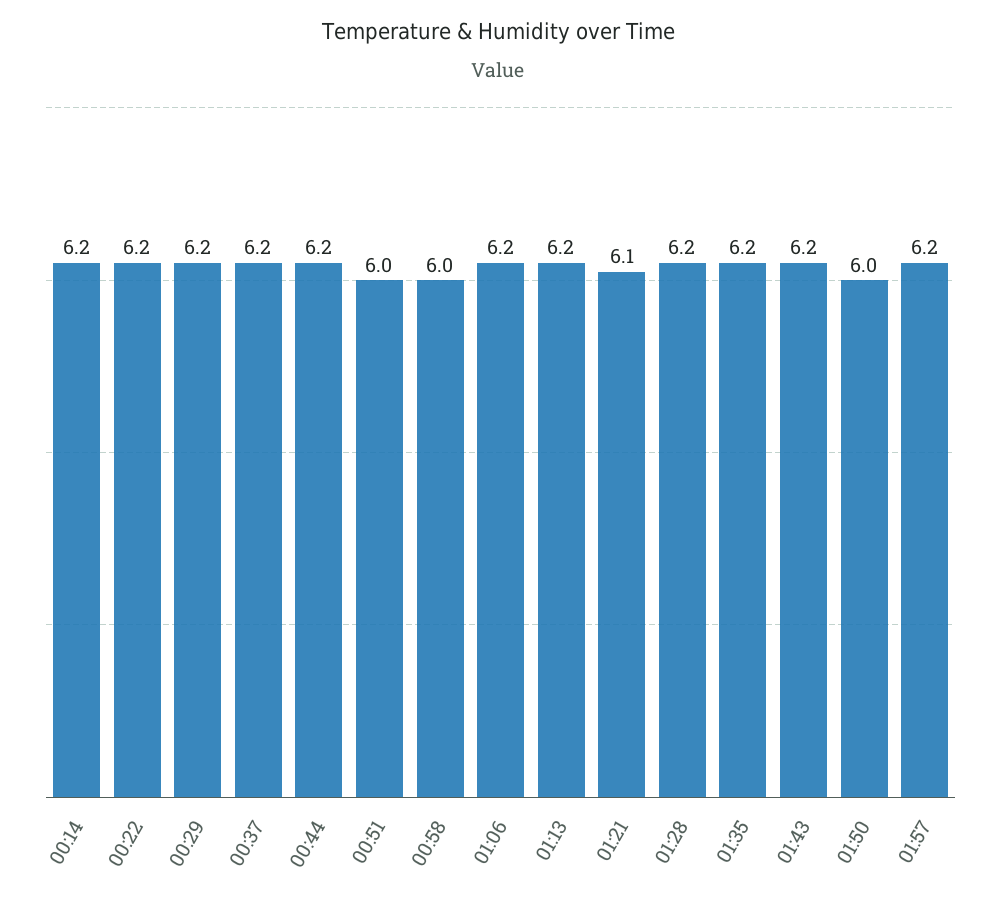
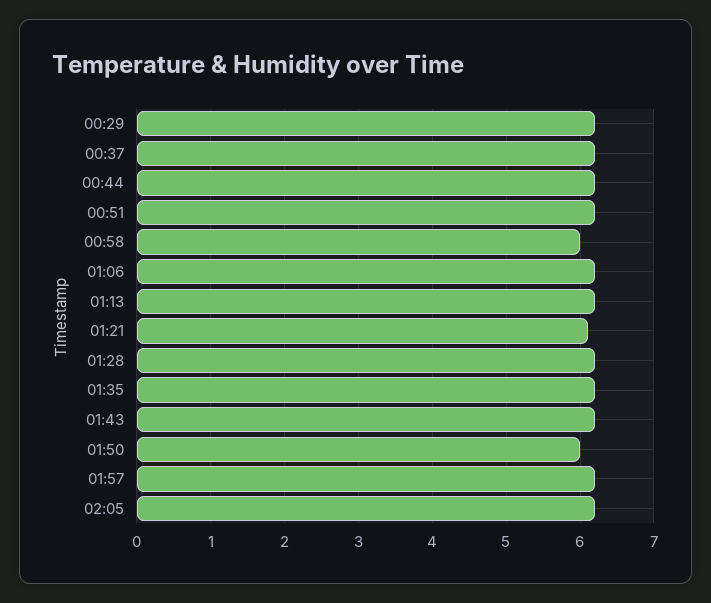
00:14: 6.2 -> none
00:22: 6.2 -> none
00:51: 6 -> 6.2
02:05: none -> 6.2

